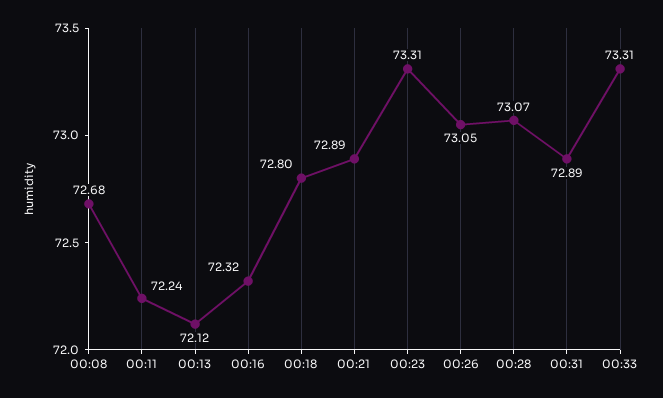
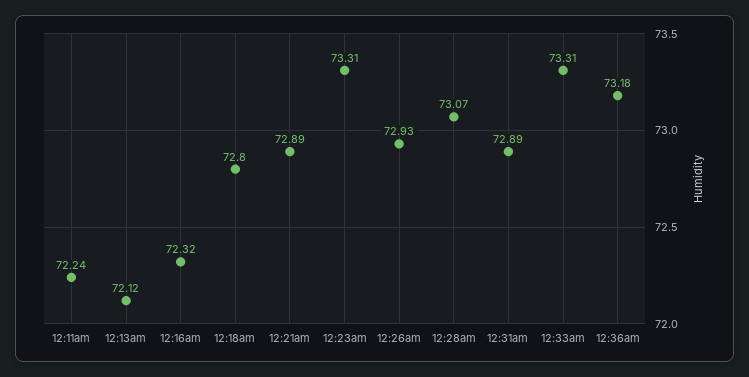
00:08: 72.68 -> none
00:26: 73.05 -> 72.93
12:36am: none -> 73.18

